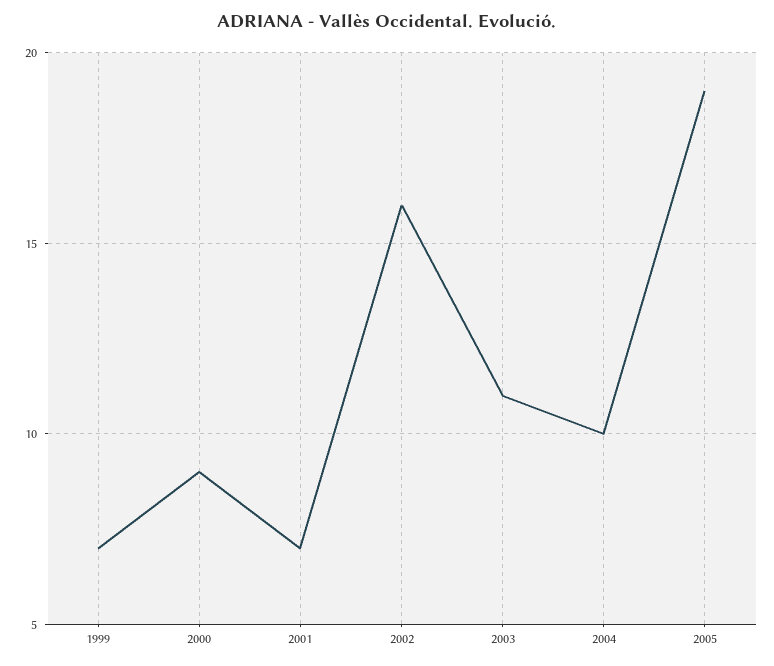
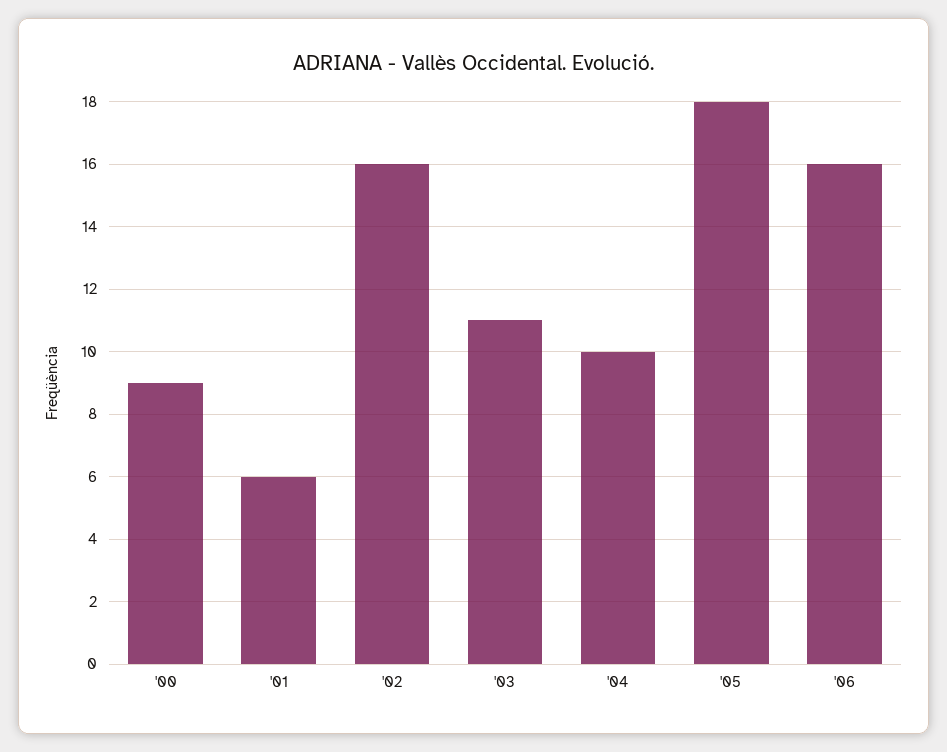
1999: 7 -> none
2001: 7 -> 6
2005: 19 -> 18
'06: none -> 16

